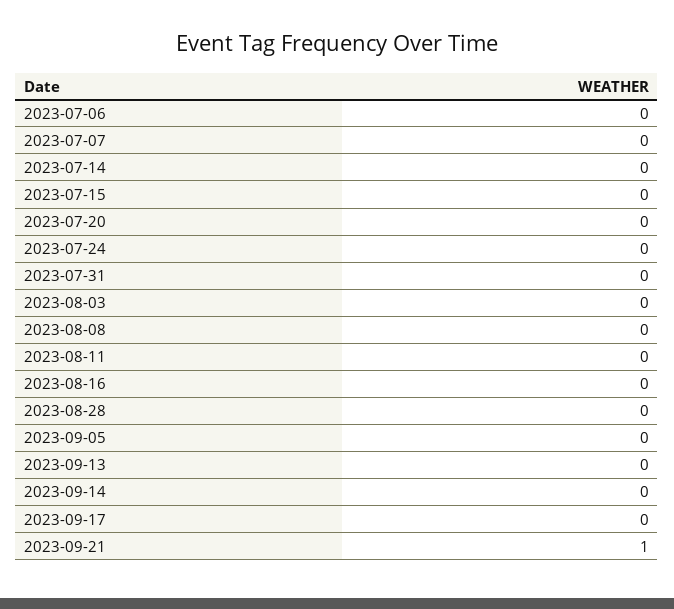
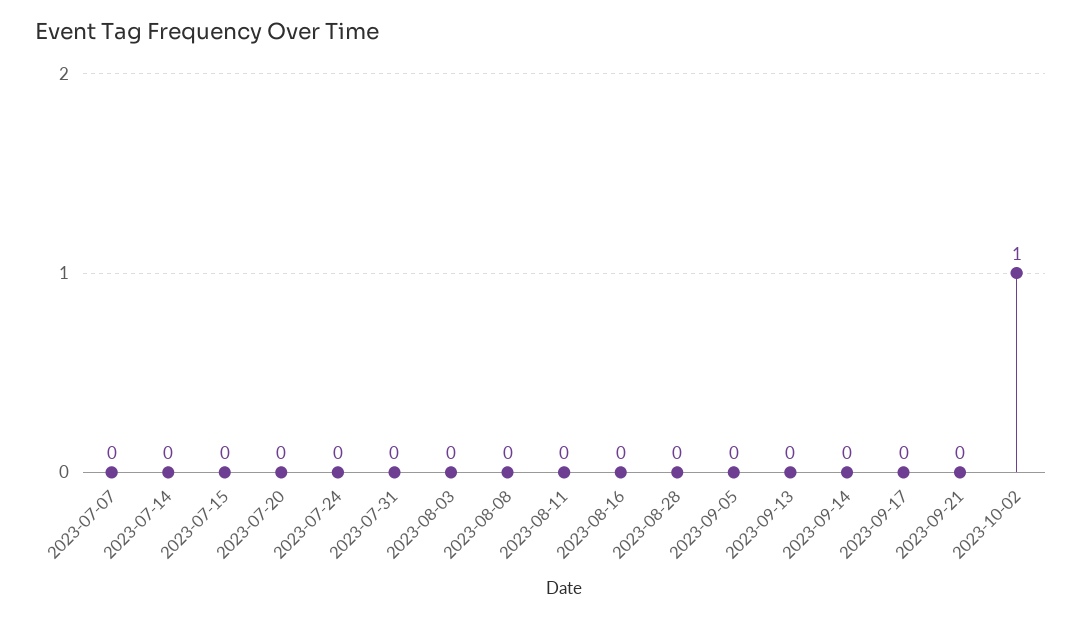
2023-07-06: 0 -> none
2023-09-21: 1 -> 0
2023-10-02: none -> 1

